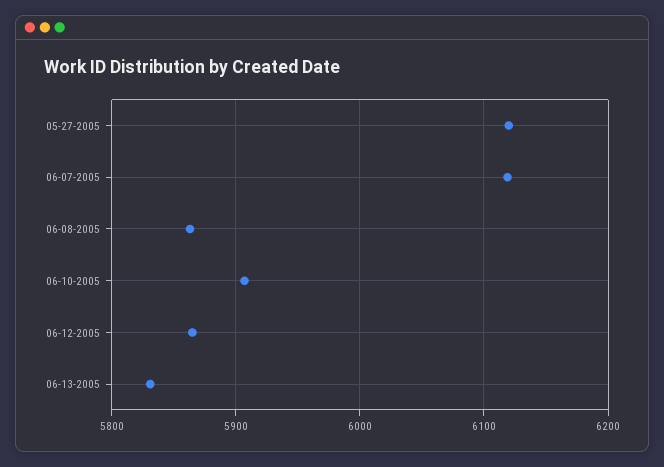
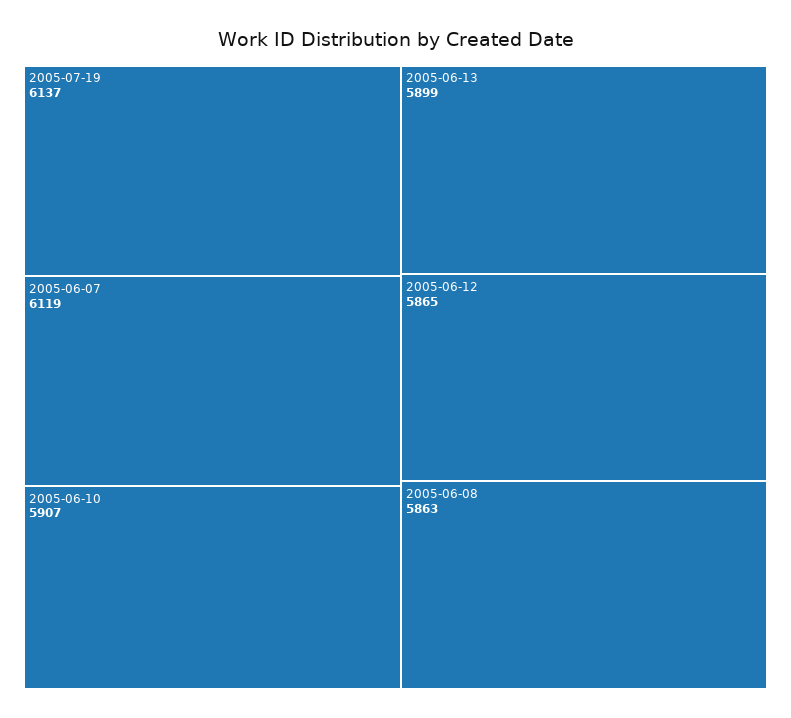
05-27-2005: 6120 -> none
06-13-2005: 5830 -> 5899
2005-07-19: none -> 6137

